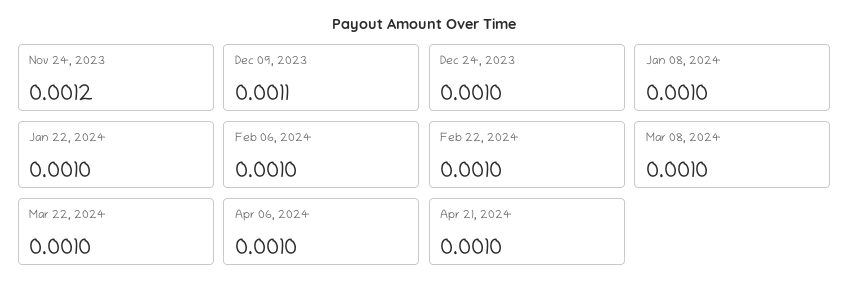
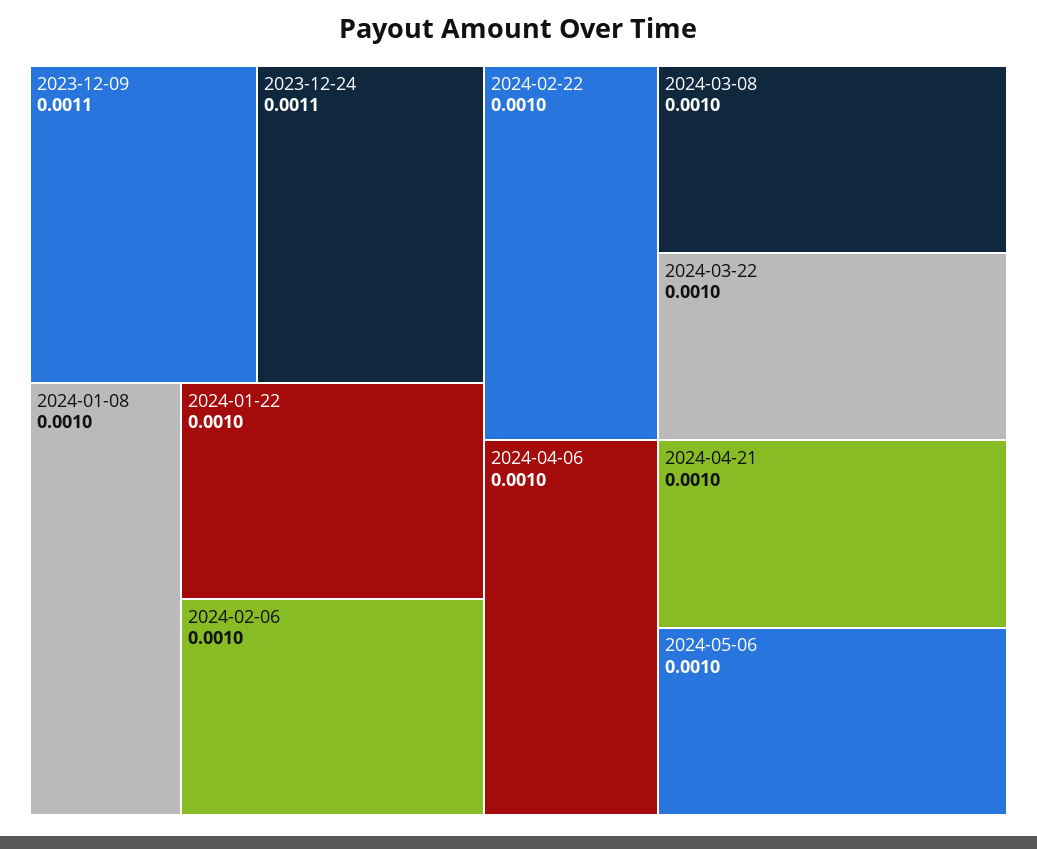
Nov 24, 2023: 0.0012 -> none
Dec 24, 2023: 0.001 -> 0.0011
2024-05-06: none -> 0.001

